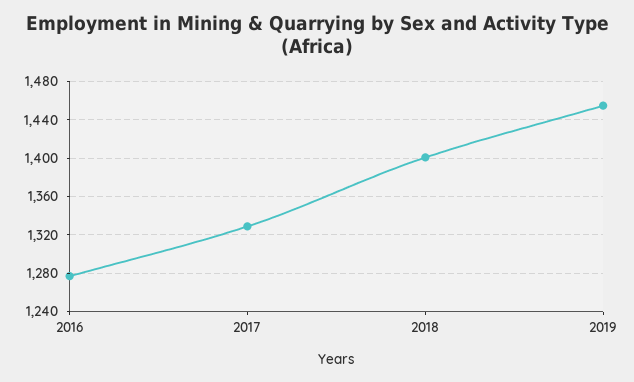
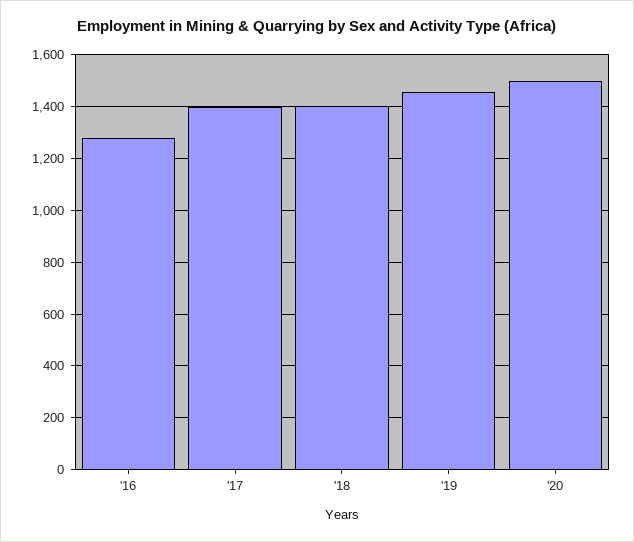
2017: 1330 -> 1400
'20: none -> 1500

